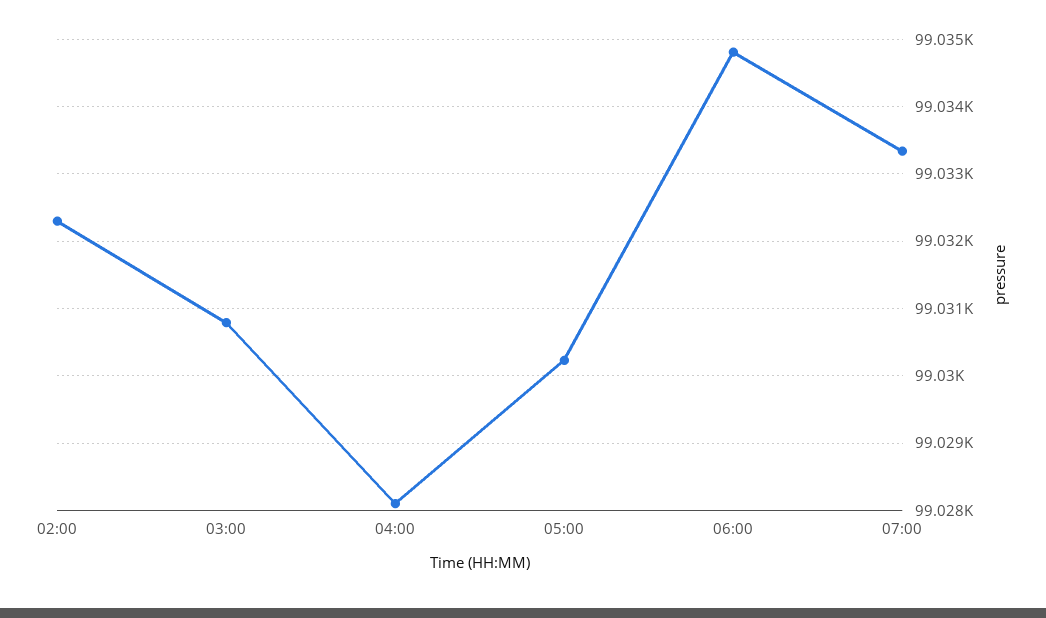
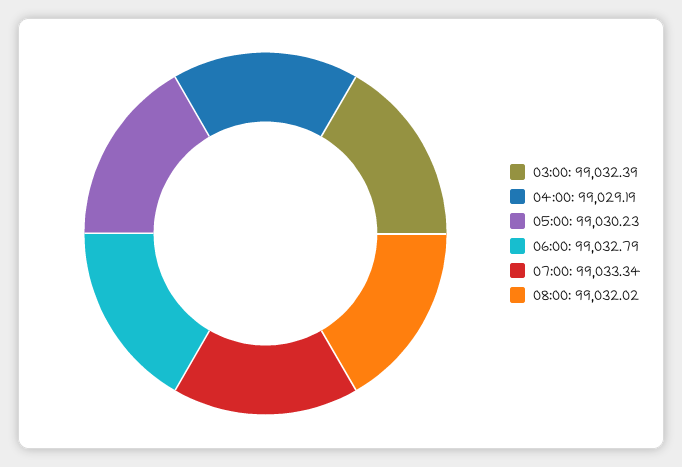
02:00: 99032.3 -> none
03:00: 99030.8 -> 99032.39
04:00: 99028.1 -> 99029.19
06:00: 99034.8 -> 99032.79
08:00: none -> 99032.02

